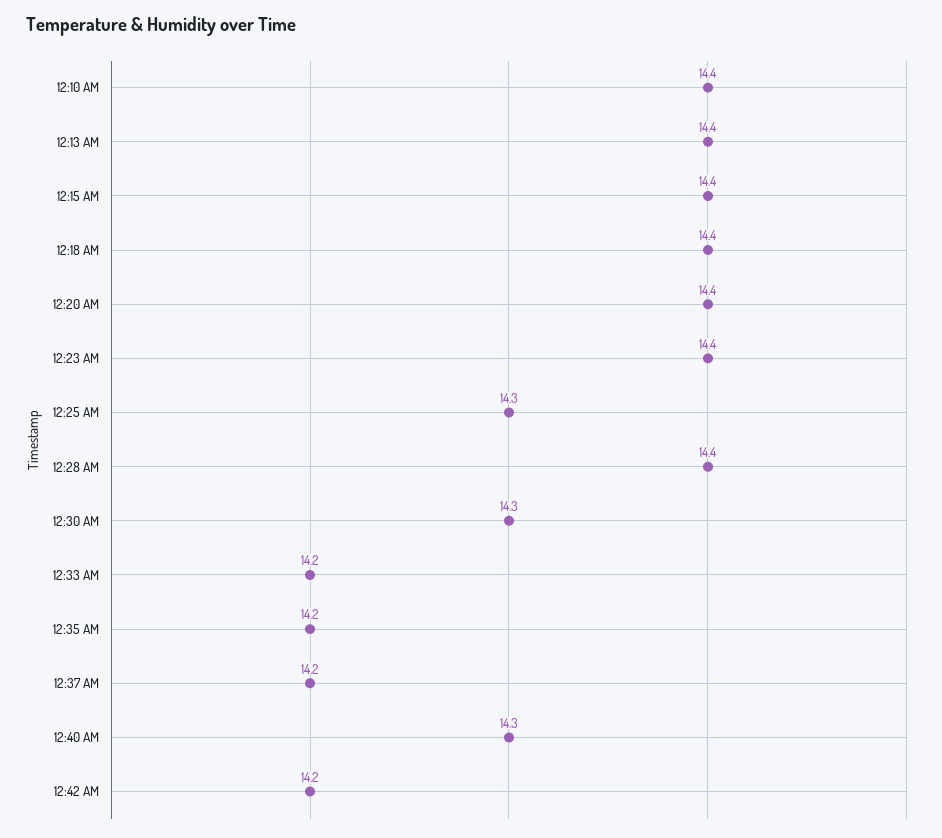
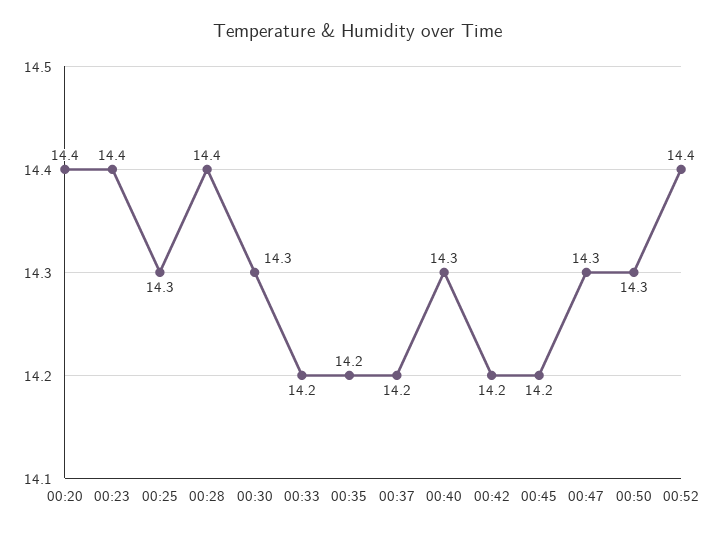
12:10 AM: 14.4 -> none
12:13 AM: 14.4 -> none
12:15 AM: 14.4 -> none
12:18 AM: 14.4 -> none
00:45: none -> 14.2
00:47: none -> 14.3
00:50: none -> 14.3
00:52: none -> 14.4

